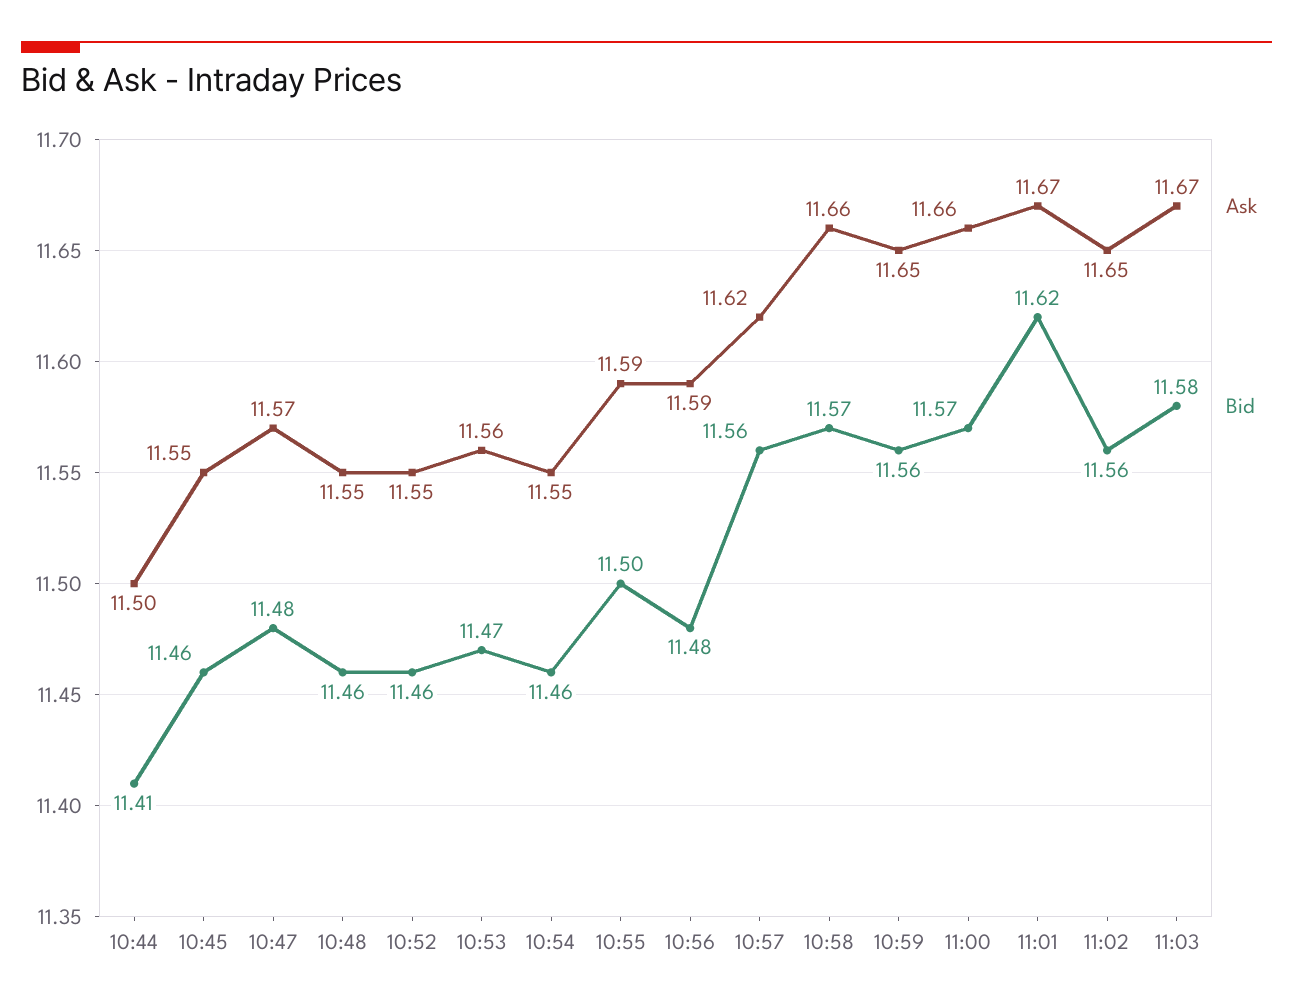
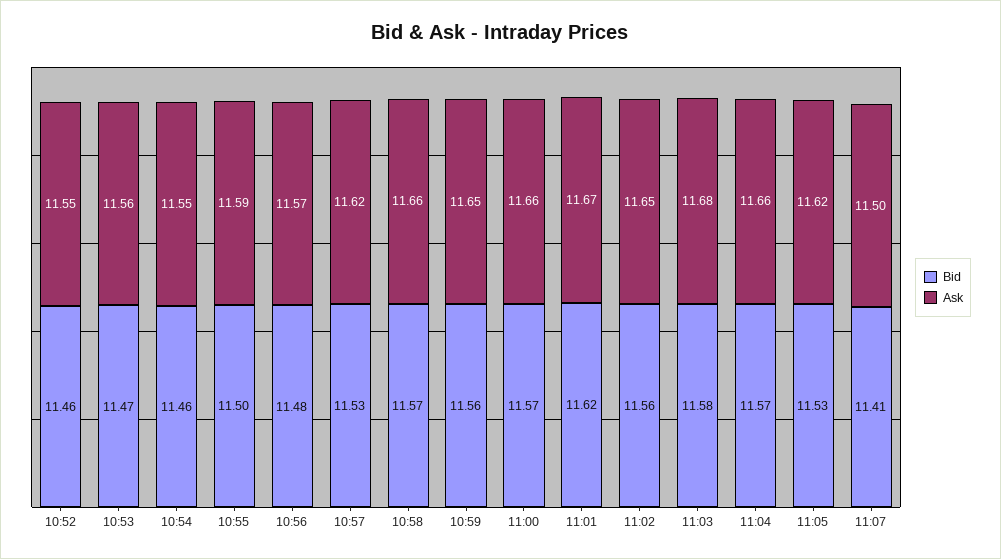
Ask, 10:44: 11.5 -> none
Bid, 10:44: 11.41 -> none
Ask, 10:45: 11.55 -> none
Bid, 10:45: 11.46 -> none
Ask, 10:47: 11.57 -> none
Bid, 10:47: 11.48 -> none
Ask, 10:48: 11.55 -> none
Bid, 10:48: 11.46 -> none
Ask, 10:56: 11.59 -> 11.57
Bid, 10:57: 11.56 -> 11.53
Ask, 11:03: 11.67 -> 11.68
Bid, 11:04: none -> 11.57
Ask, 11:04: none -> 11.66
Bid, 11:05: none -> 11.53
Ask, 11:05: none -> 11.62
Bid, 11:07: none -> 11.41
Ask, 11:07: none -> 11.5

